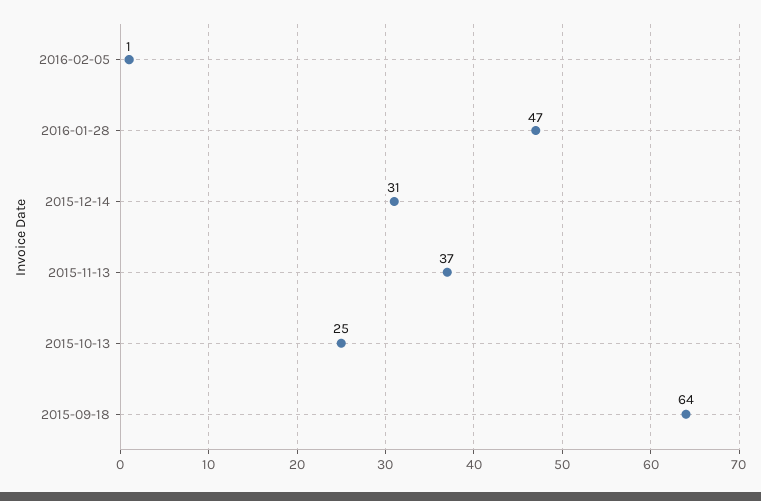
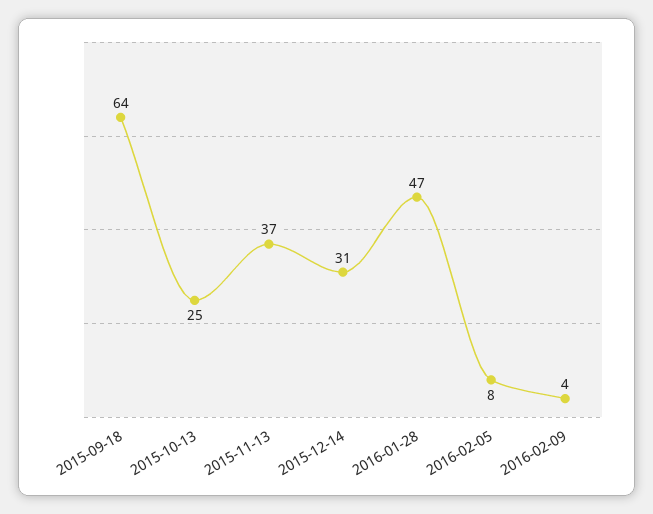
2016-02-05: 1 -> 8
2016-02-09: none -> 4

